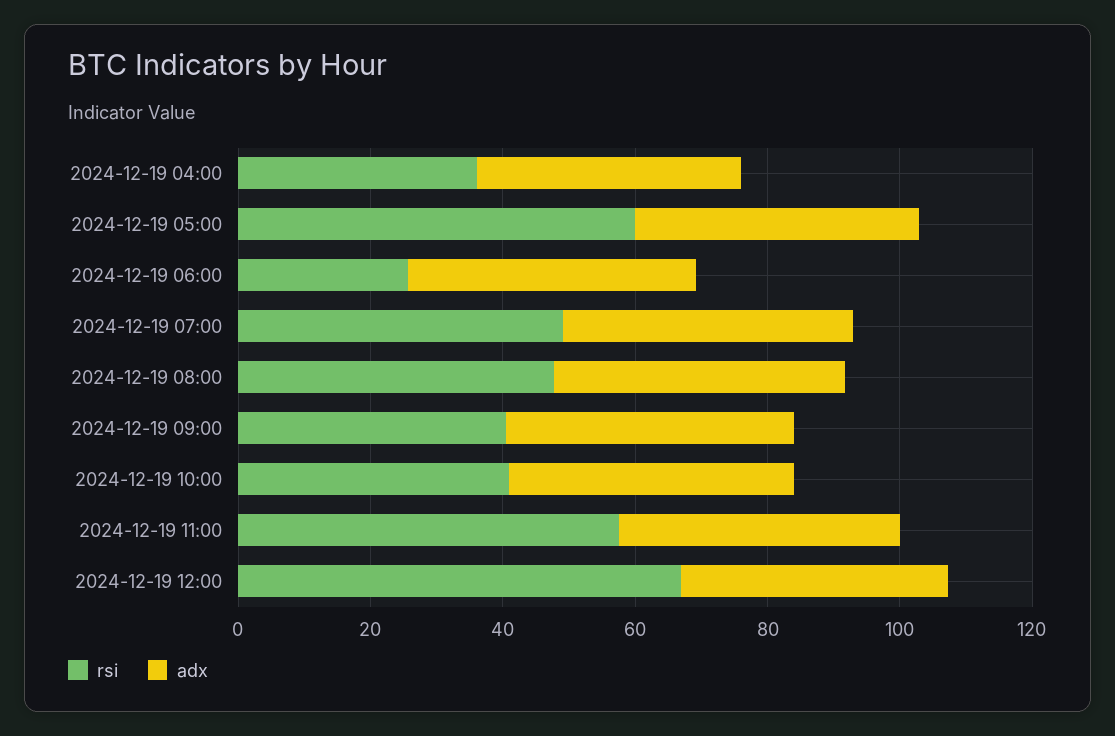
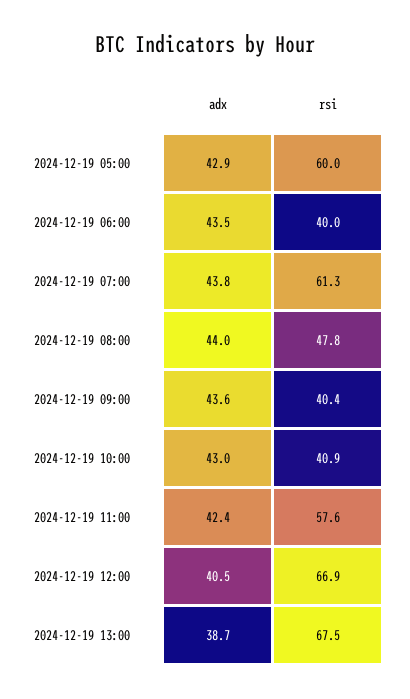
rsi, 2024-12-19 04:00: 35 -> none
adx, 2024-12-19 04:00: 40 -> none
rsi, 2024-12-19 06:00: 25 -> 40
rsi, 2024-12-19 07:00: 50 -> 61.3
adx, 2024-12-19 13:00: none -> 38.7
rsi, 2024-12-19 13:00: none -> 67.5

